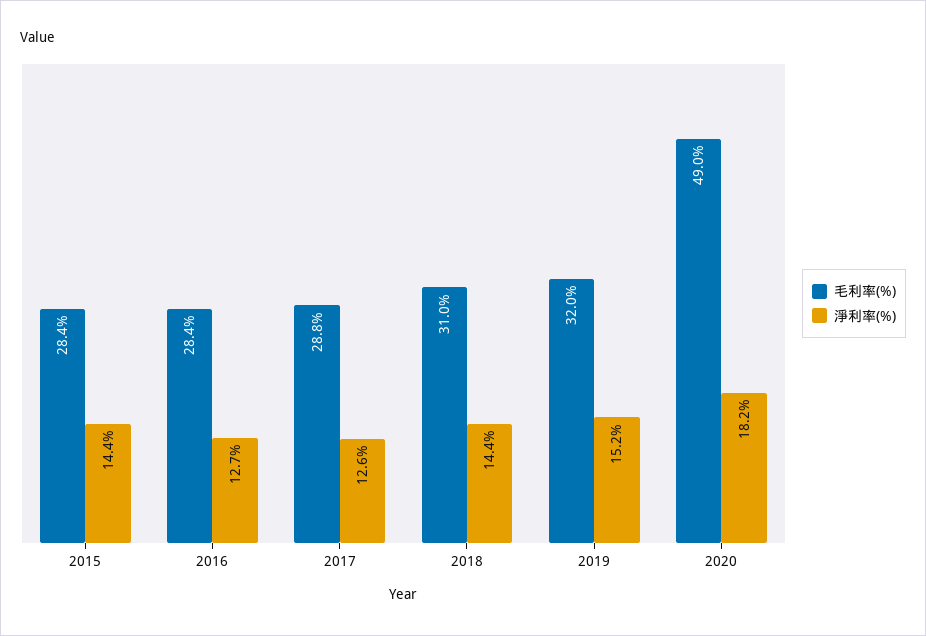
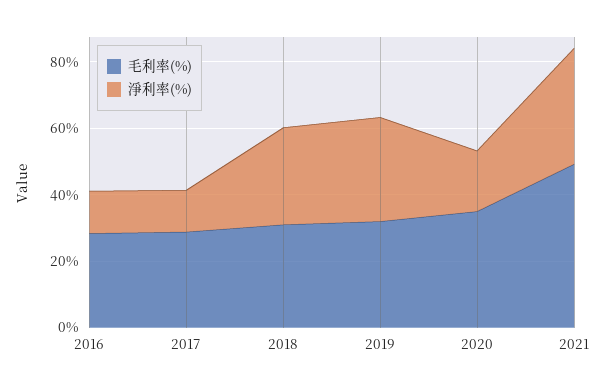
毛利率(%), 2015: 28.4 -> none
淨利率(%), 2015: 14.4 -> none
淨利率(%), 2018: 14.4 -> 30
淨利率(%), 2019: 15.2 -> 30
毛利率(%), 2020: 49 -> 35
毛利率(%), 2021: none -> 50
淨利率(%), 2021: none -> 35

